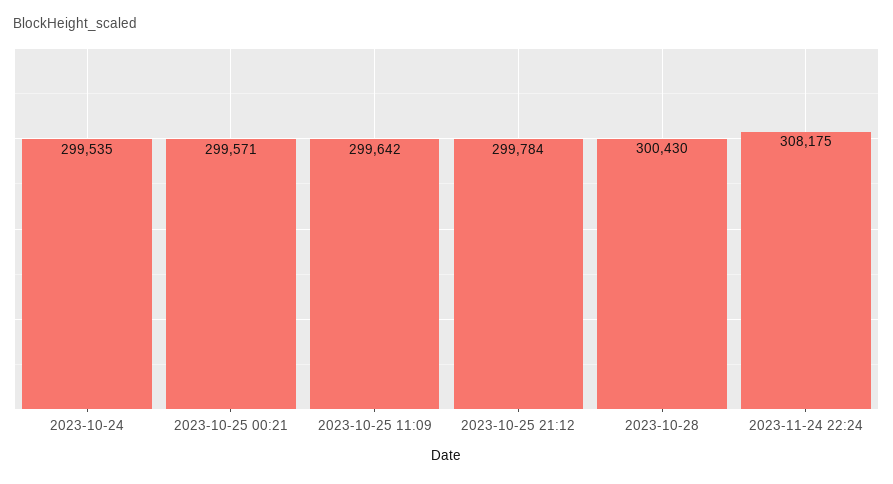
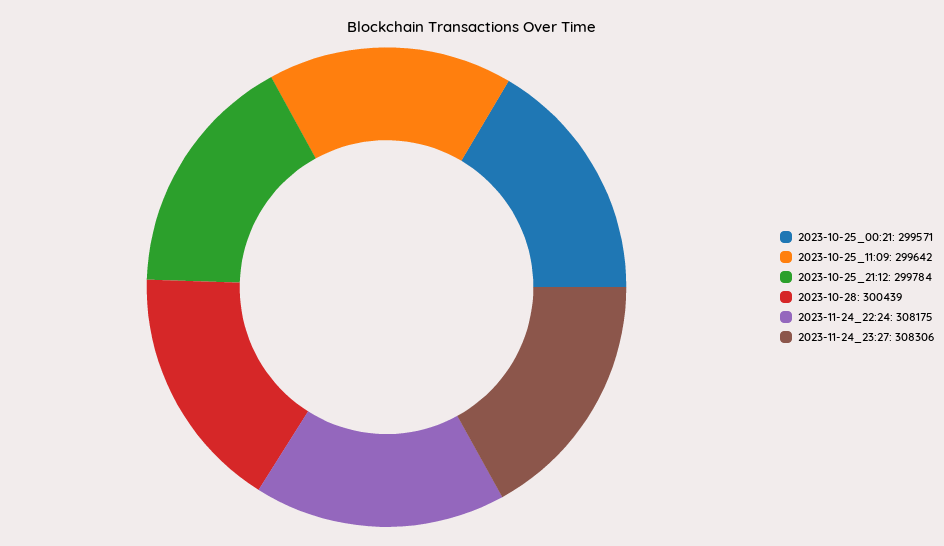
2023-10-24: 299535 -> none
2023-10-28: 300430 -> 300439
2023-11-24_23:27: none -> 308306

